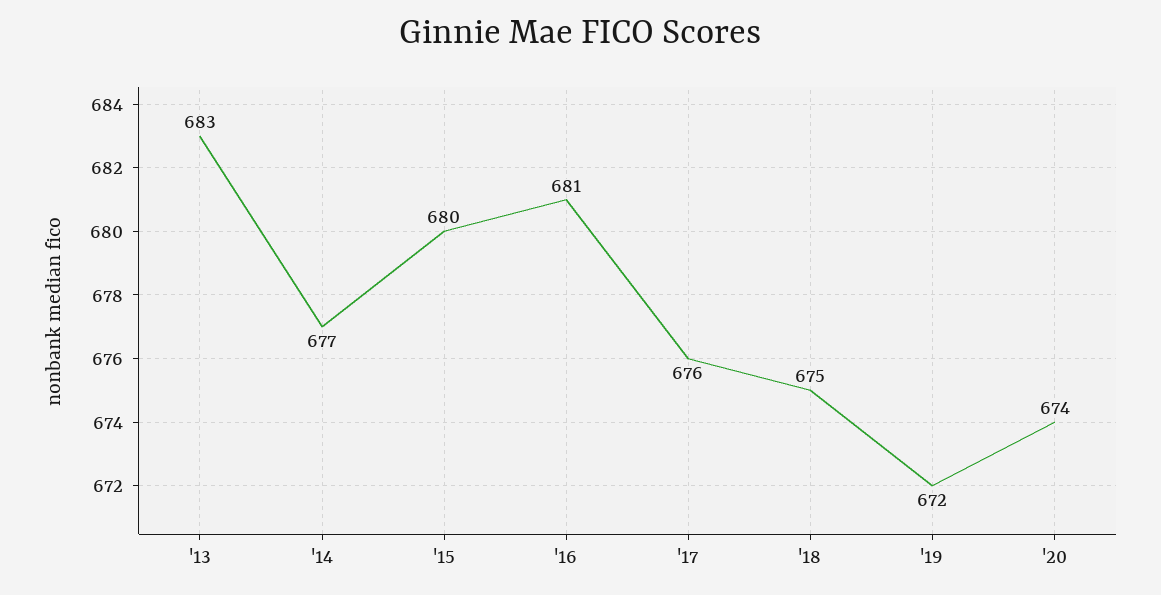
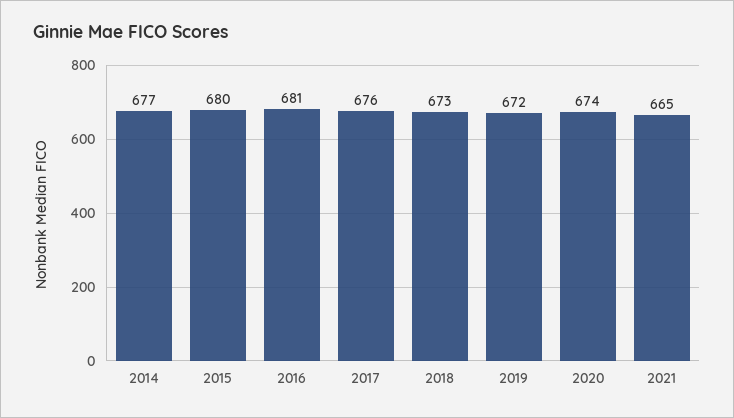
'13: 683 -> none
'18: 675 -> 673
2021: none -> 665

